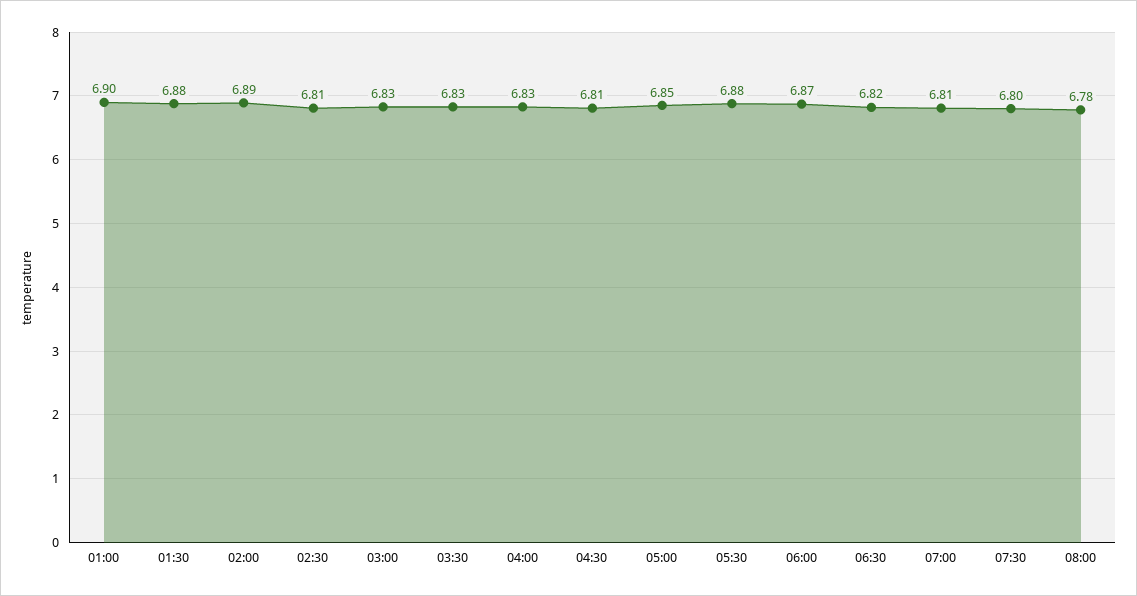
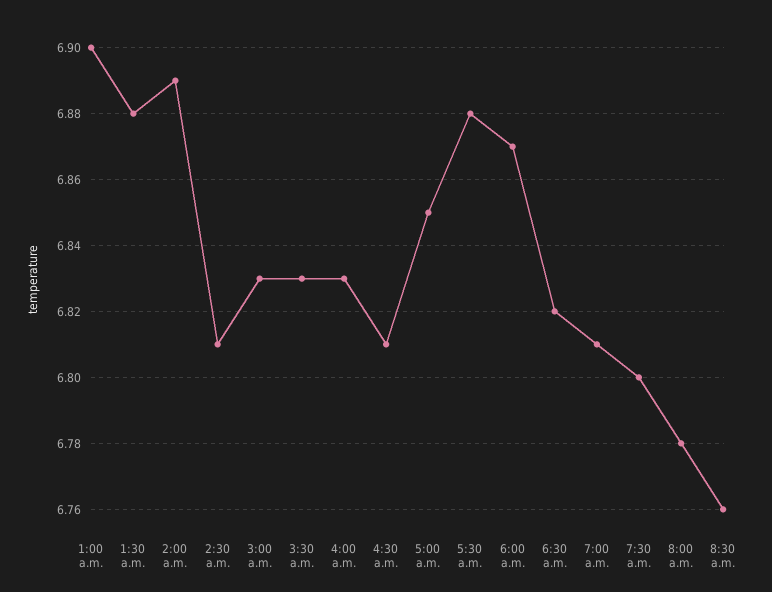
8:30 a.m.: none -> 6.76

